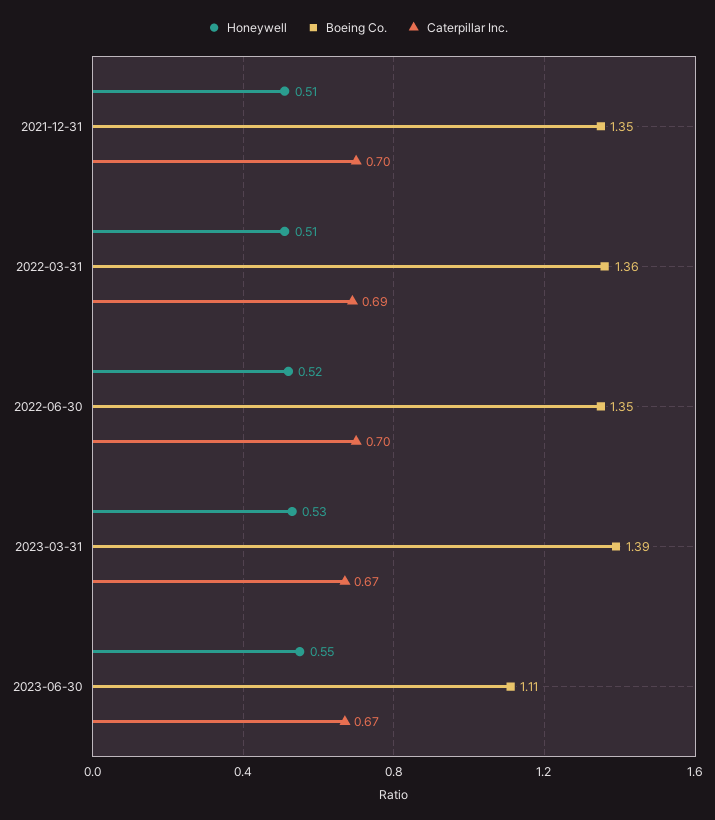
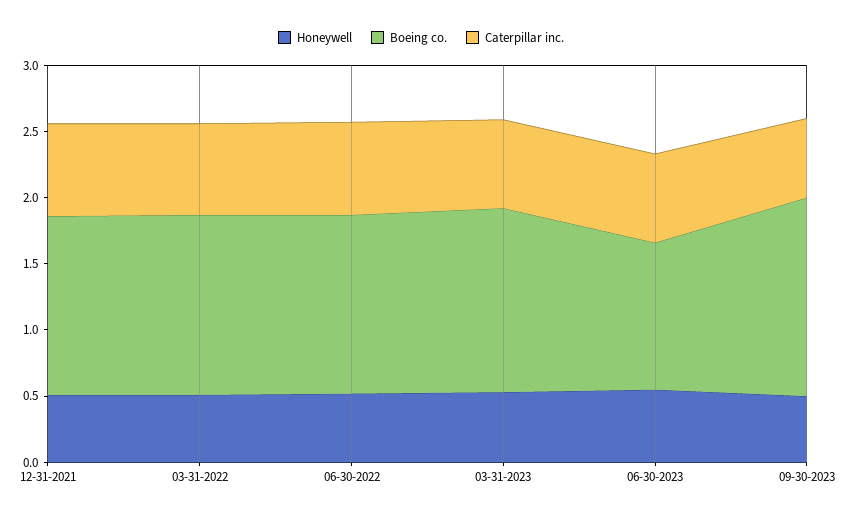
Honeywell, 09-30-2023: none -> 0.5
Boeing Co., 09-30-2023: none -> 1.5
Caterpillar Inc., 09-30-2023: none -> 0.6

